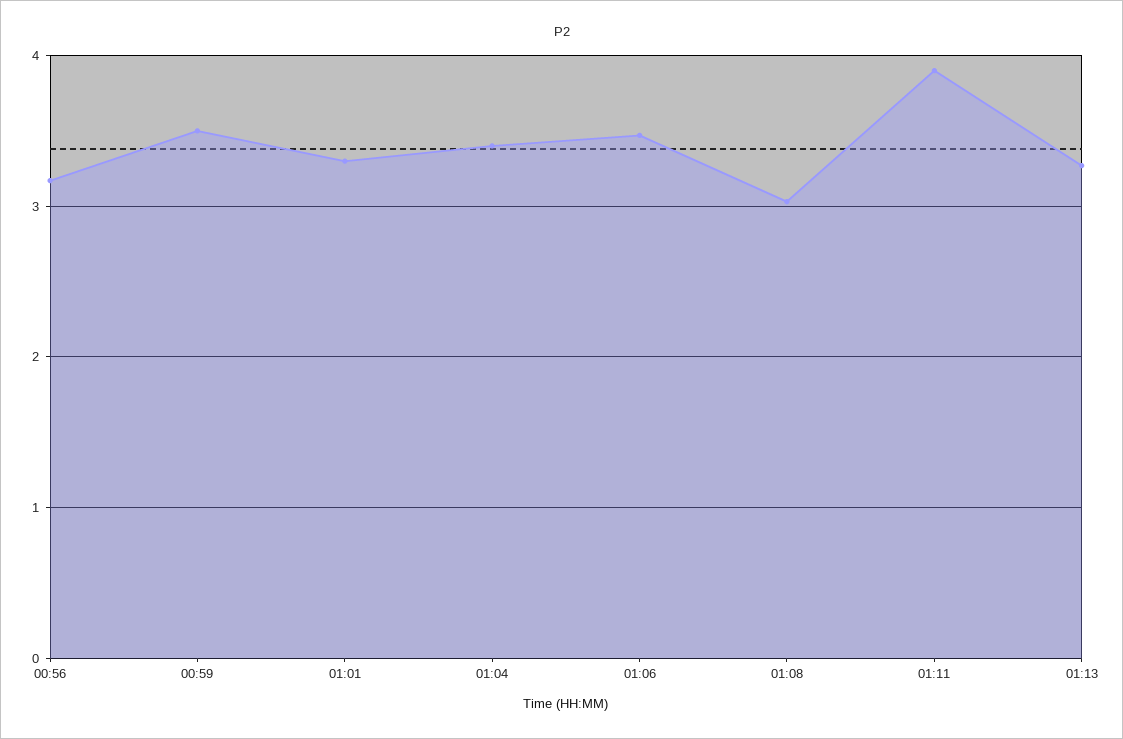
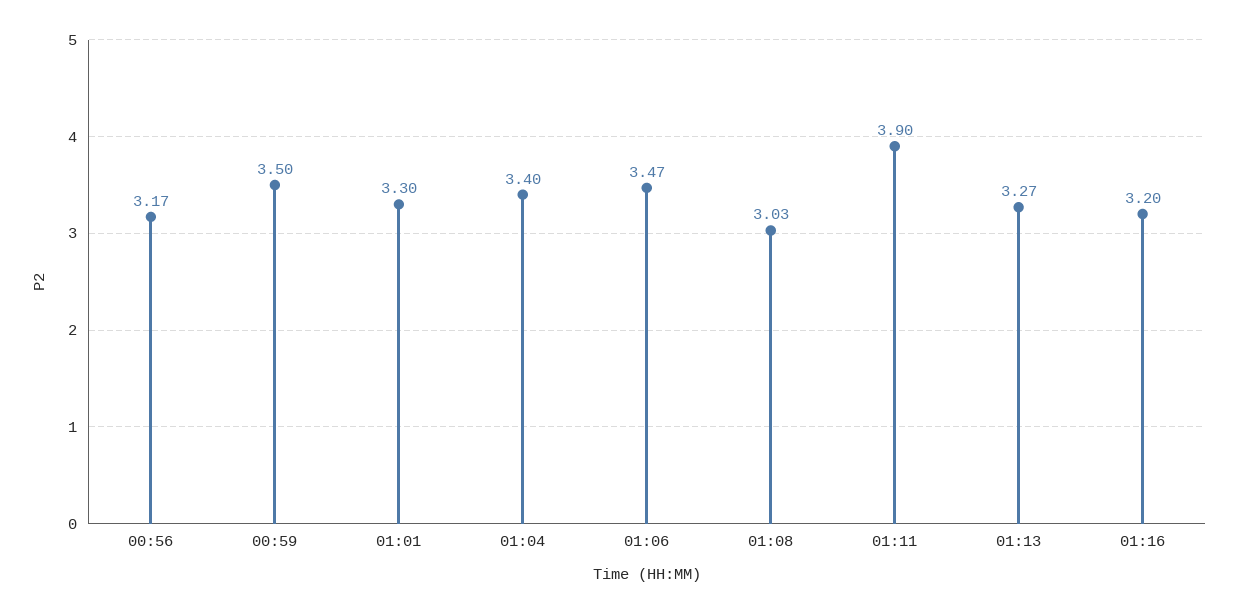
01:16: none -> 3.2

